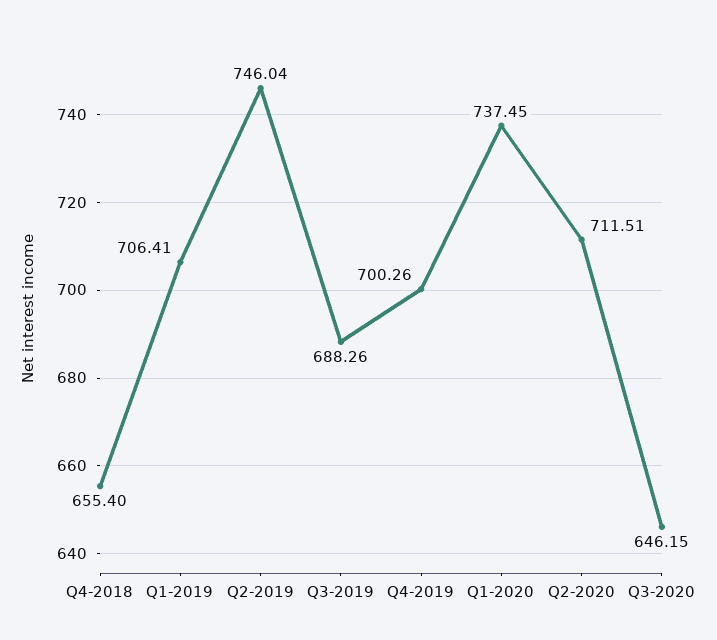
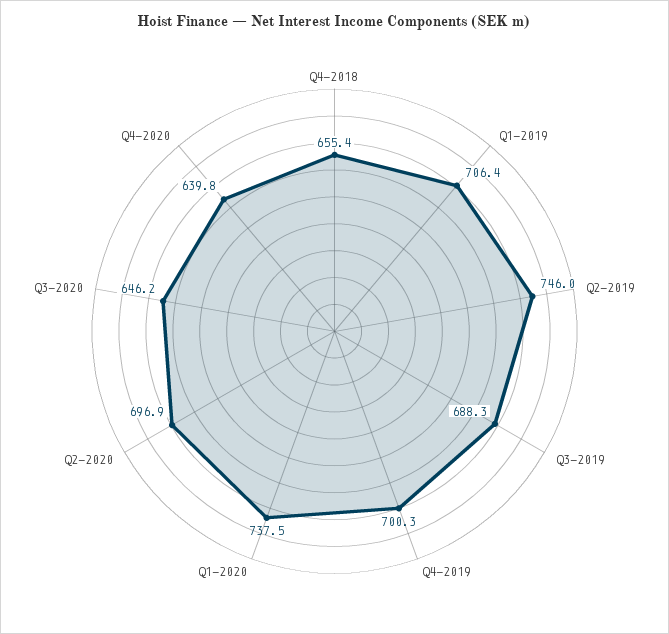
Q2-2020: 711.51 -> 696.9
Q4-2020: none -> 639.8

